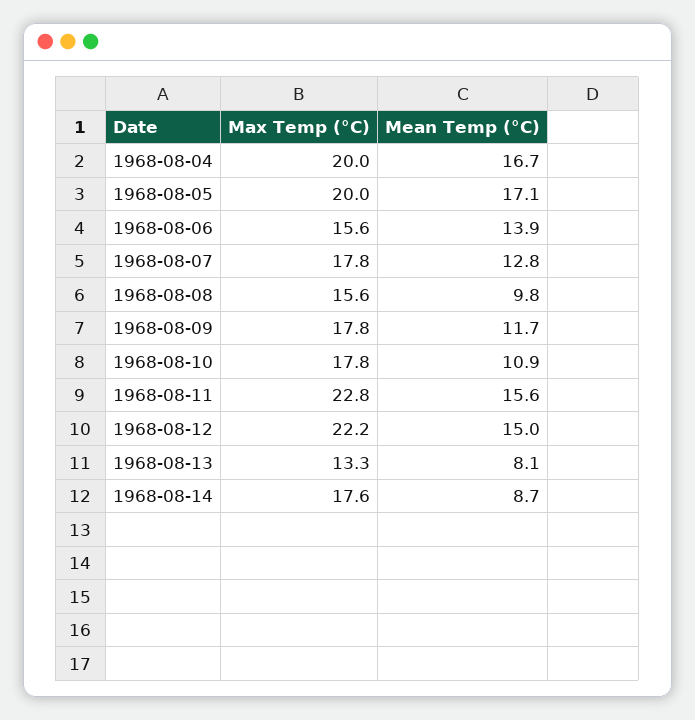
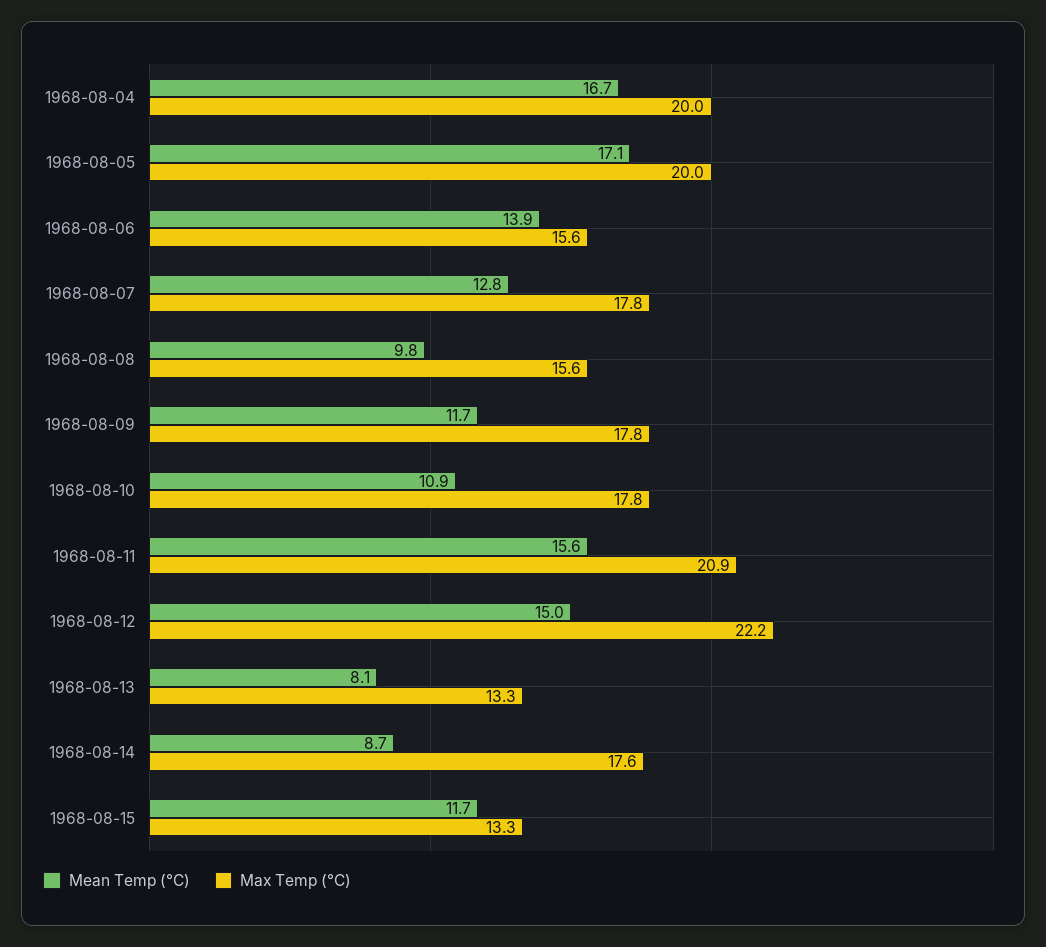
Max Temp (°C), 1968-08-11: 22.8 -> 20.9
Mean Temp (°C), 1968-08-15: none -> 11.7
Max Temp (°C), 1968-08-15: none -> 13.3

